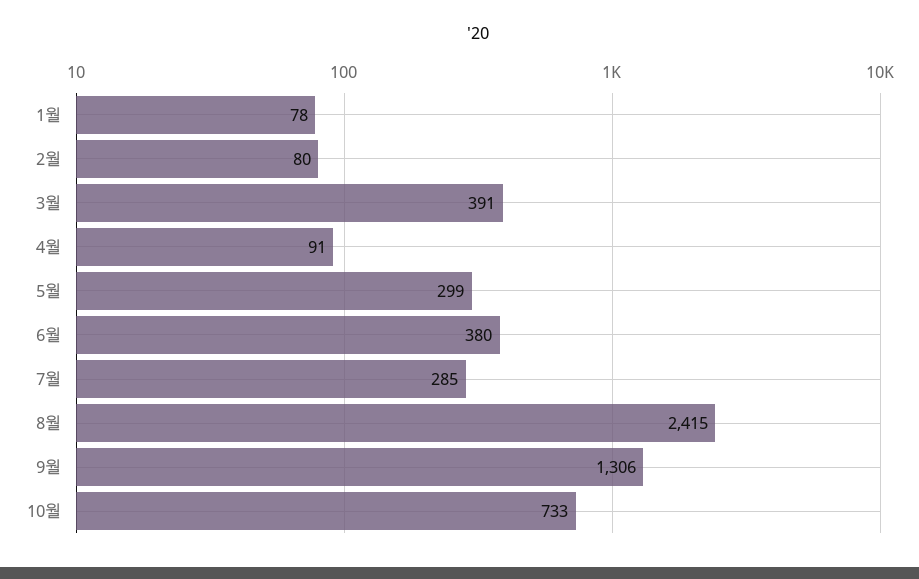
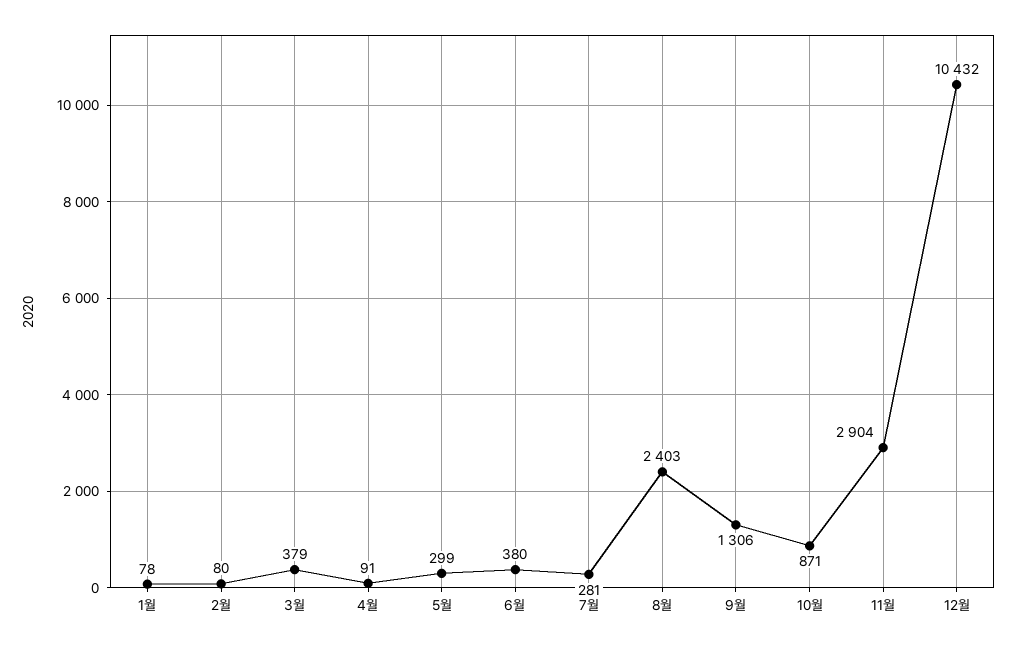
3월: 391 -> 379
7월: 285 -> 281
8월: 2415 -> 2403
10월: 733 -> 871
11월: none -> 2904
12월: none -> 10432

